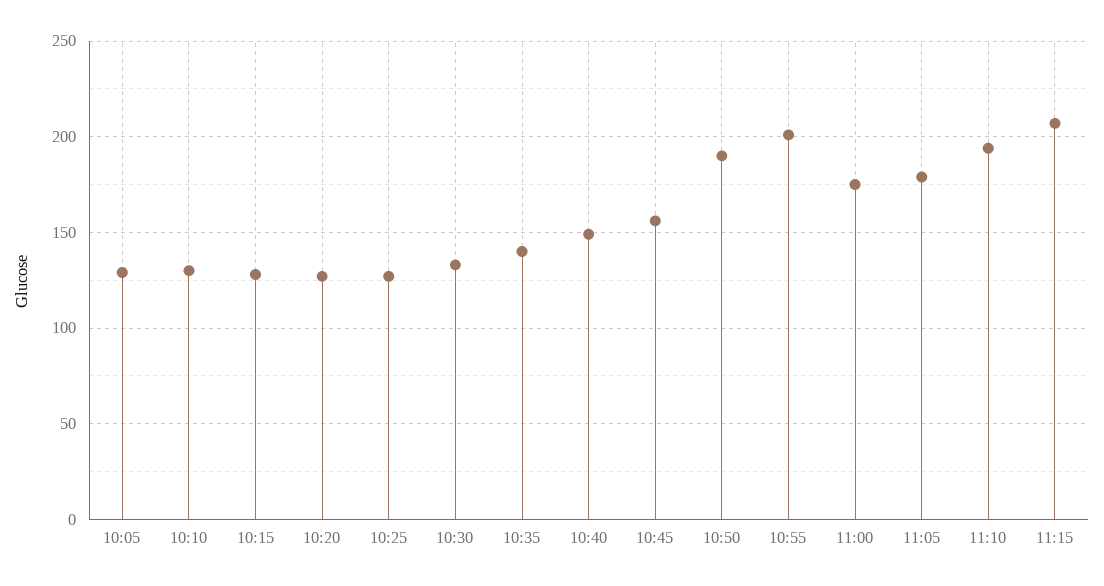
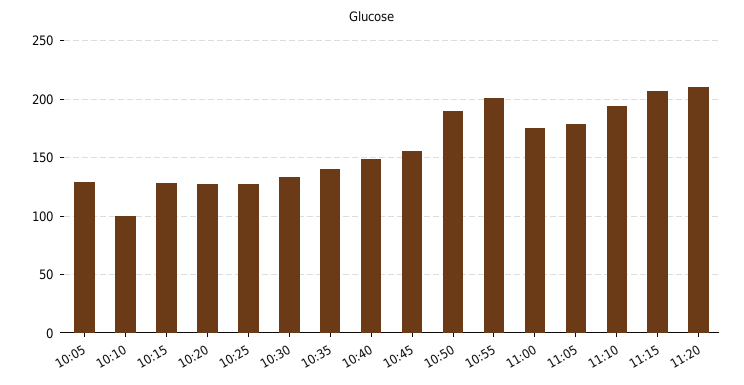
10:10: 130 -> 100
11:20: none -> 210

